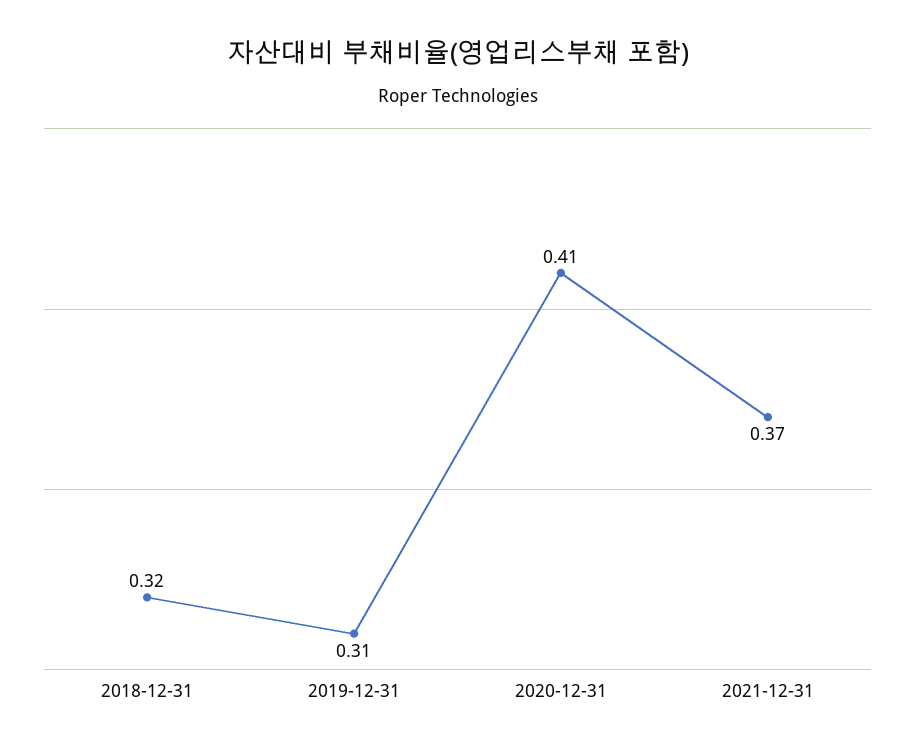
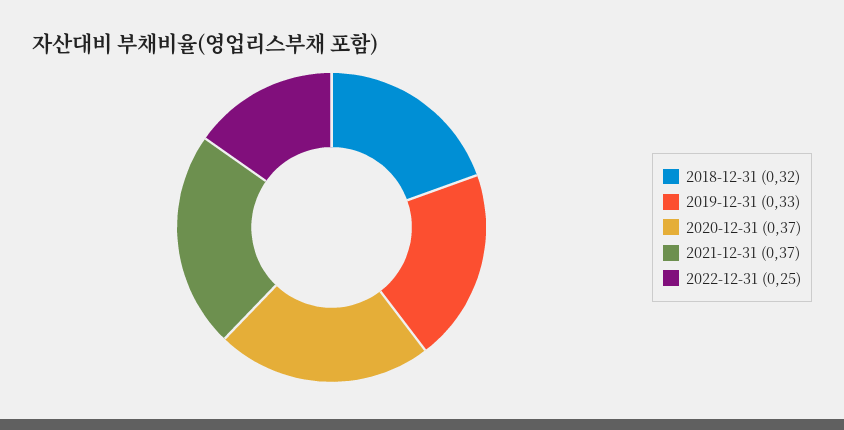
2019-12-31: 0.31 -> 0.33
2020-12-31: 0.41 -> 0.37
2022-12-31: none -> 0.25

